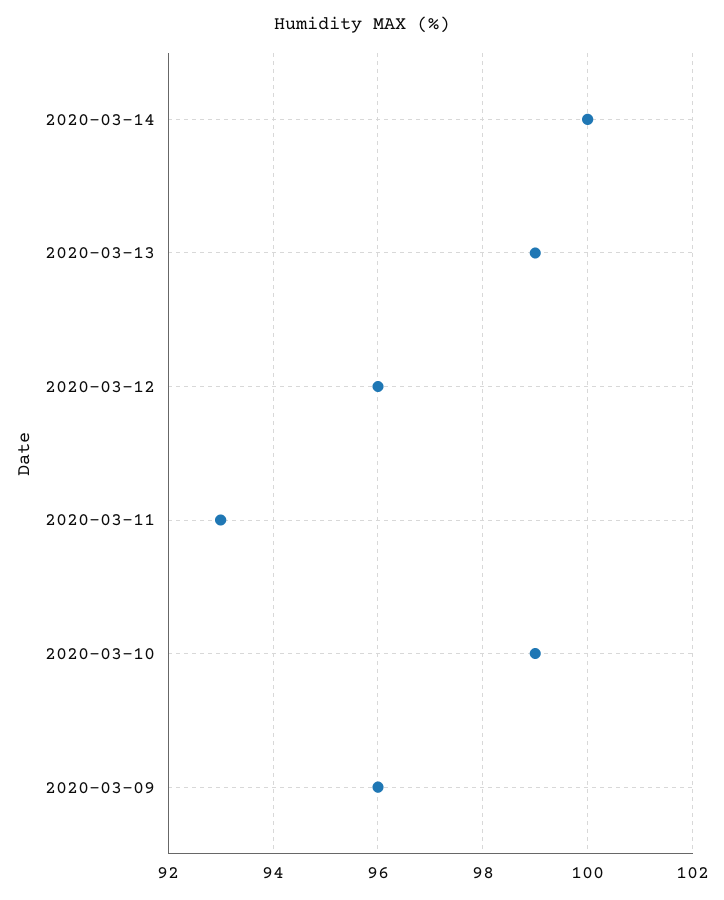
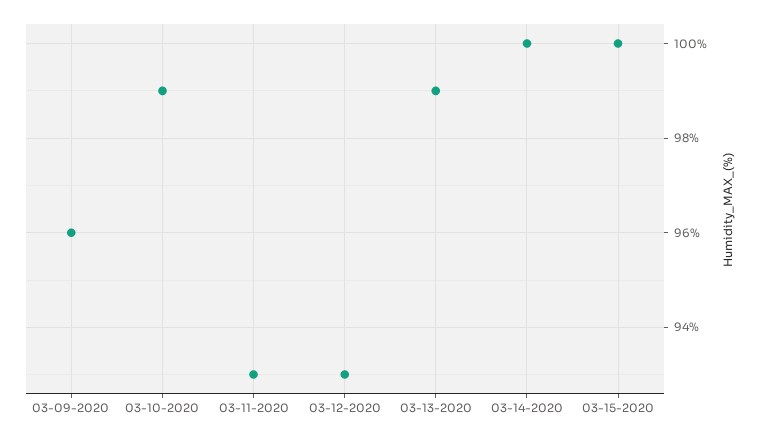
2020-03-12: 96 -> 93
03-15-2020: none -> 100

